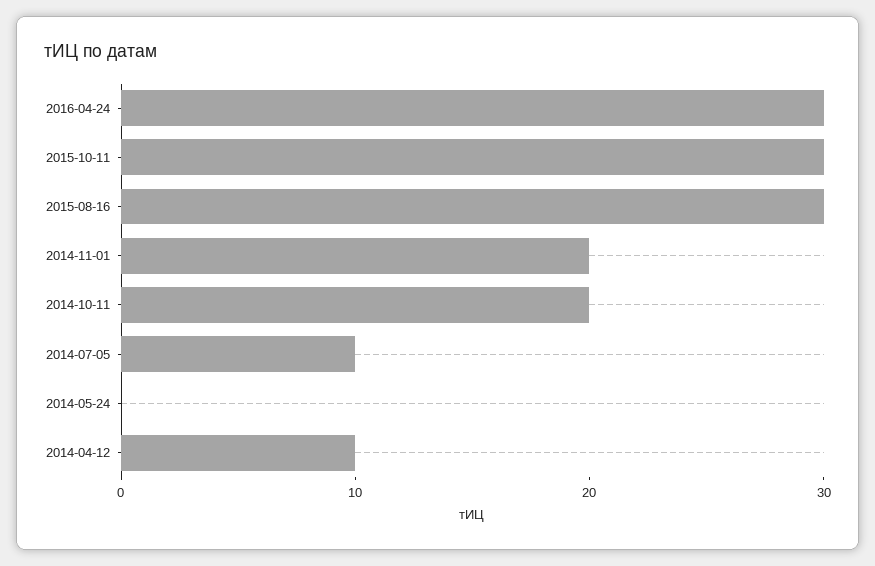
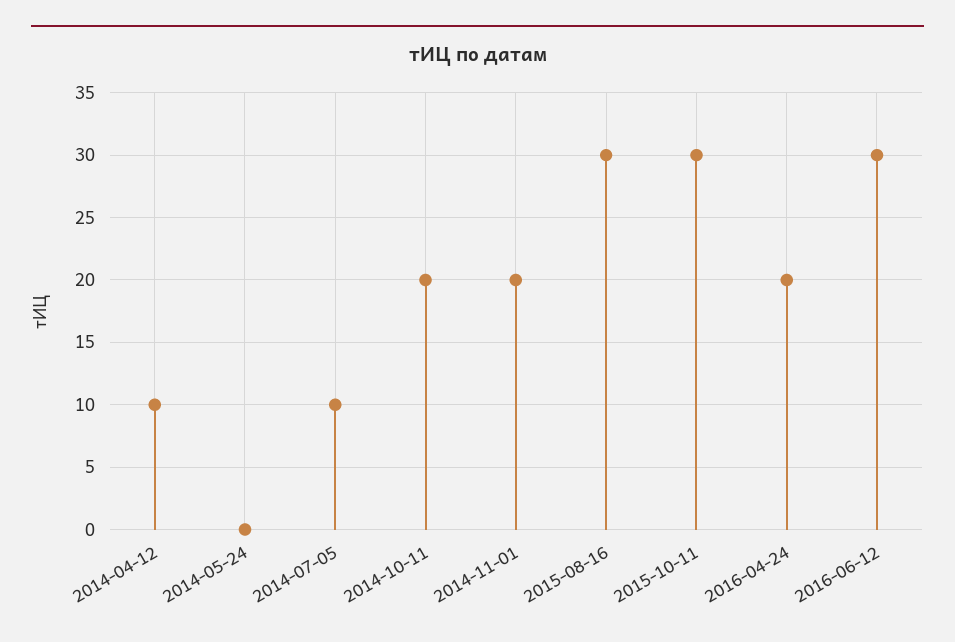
2016-04-24: 30 -> 20
2016-06-12: none -> 30

